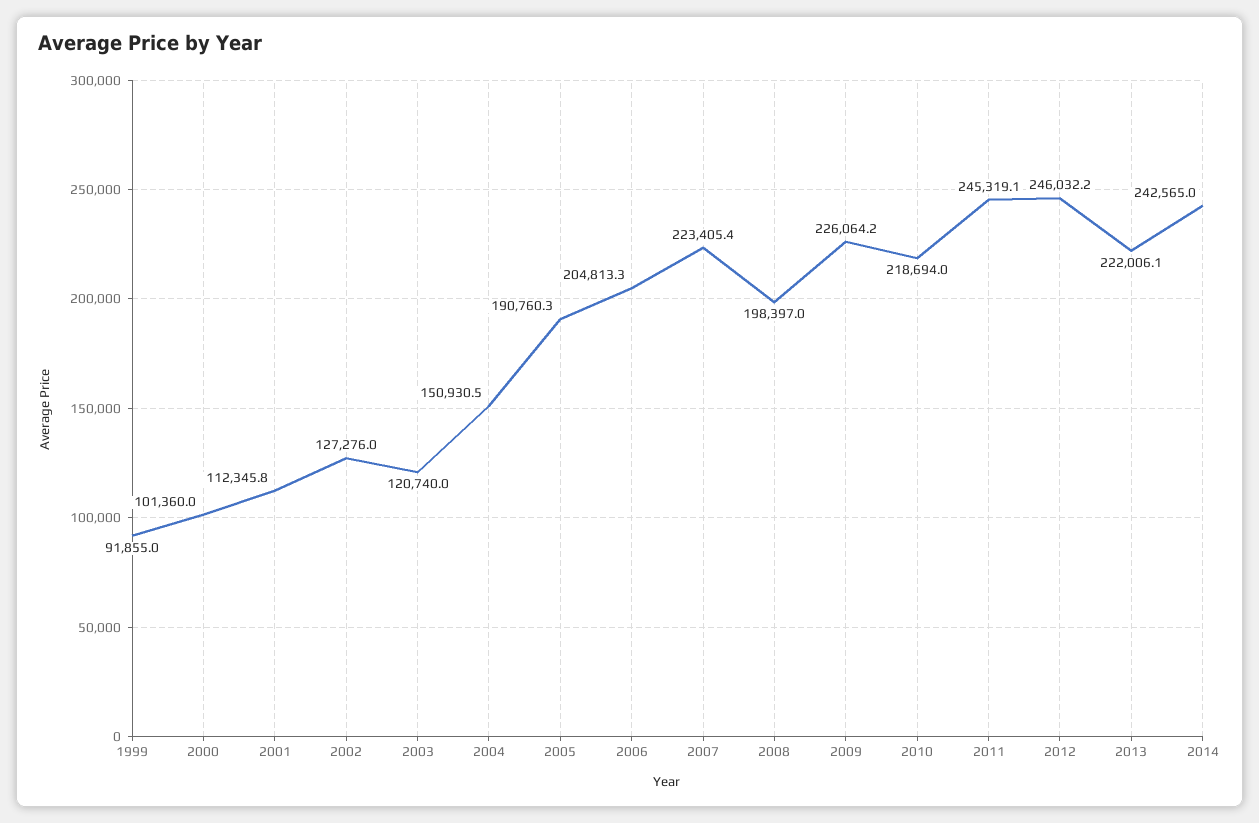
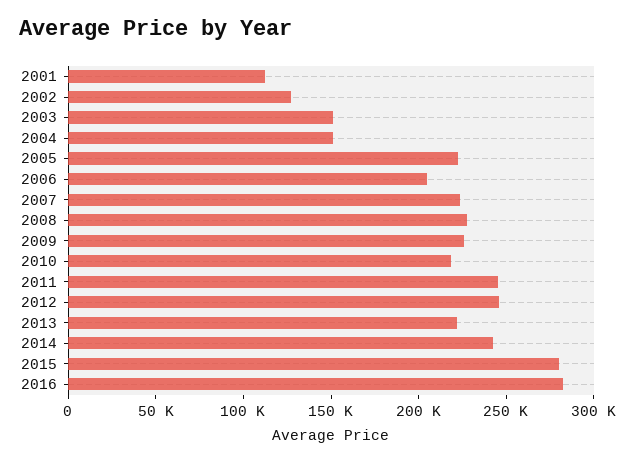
1999: 91855 -> none
2000: 101360 -> none
2003: 120740 -> 150000
2005: 190760.3 -> 220000
2008: 198397 -> 230000
2015: none -> 280000
2016: none -> 280000

